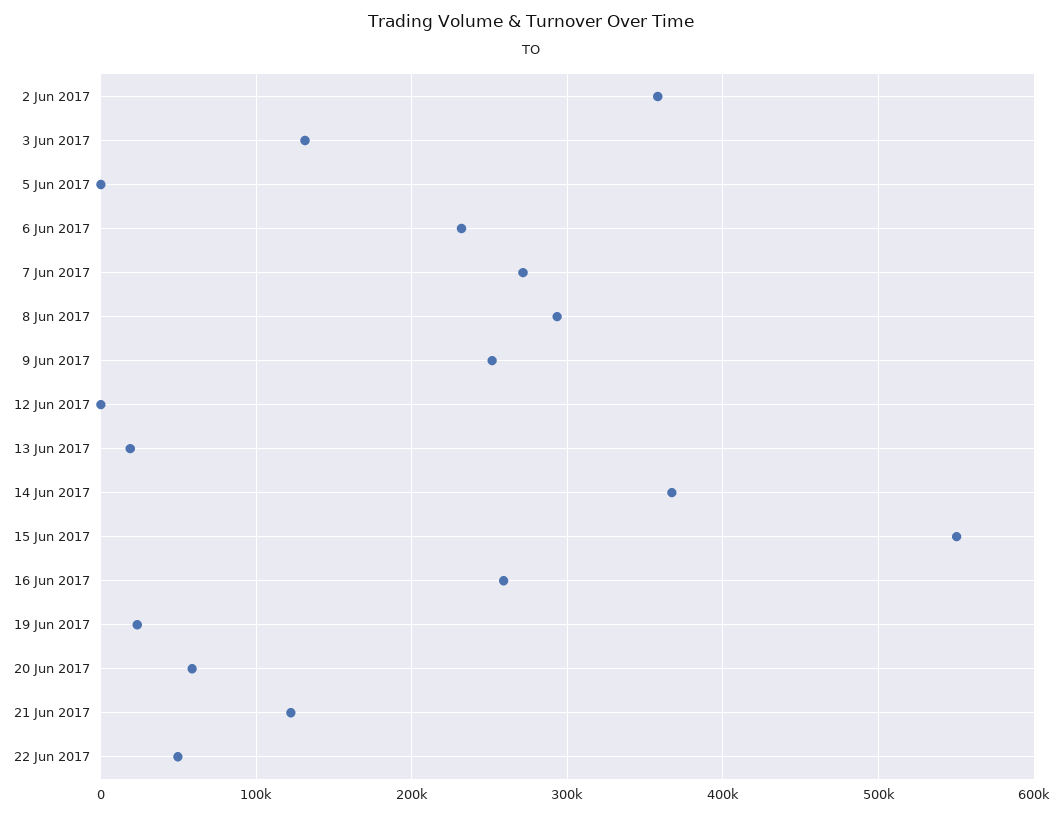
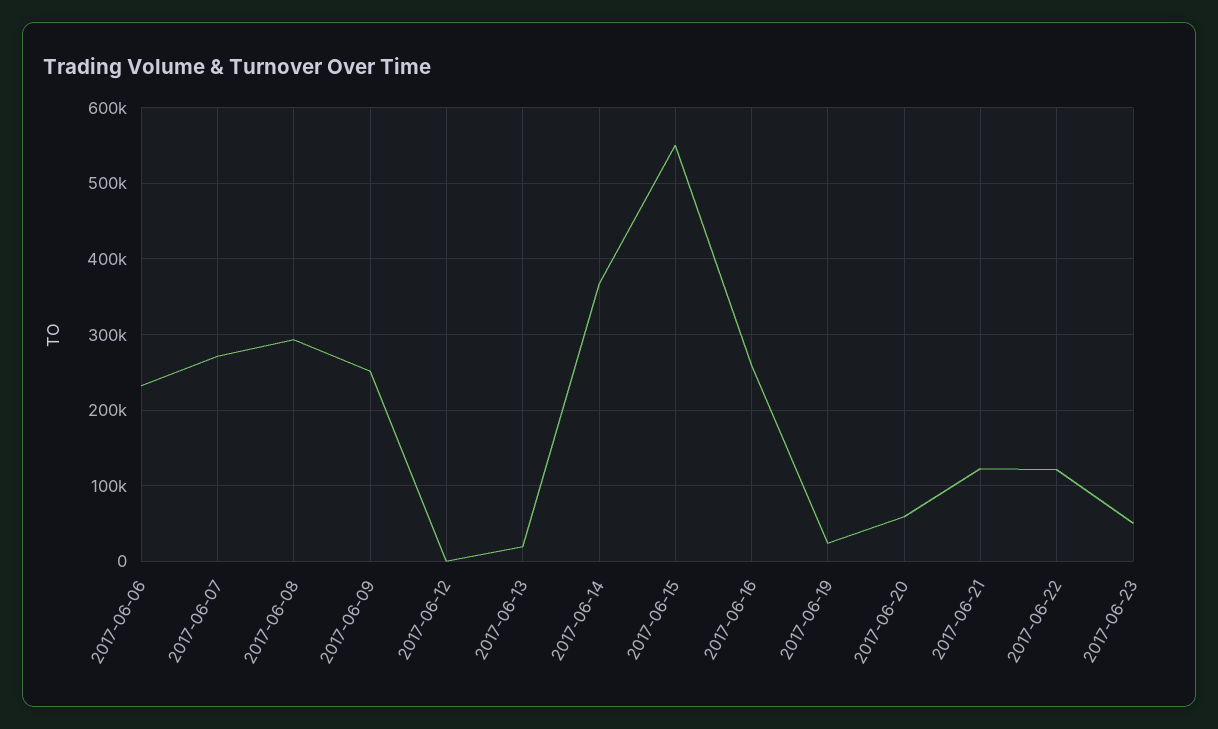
2 Jun 2017: 360000 -> none
3 Jun 2017: 130000 -> none
5 Jun 2017: 0 -> none
22 Jun 2017: 50000 -> 120000
2017-06-23: none -> 50000

